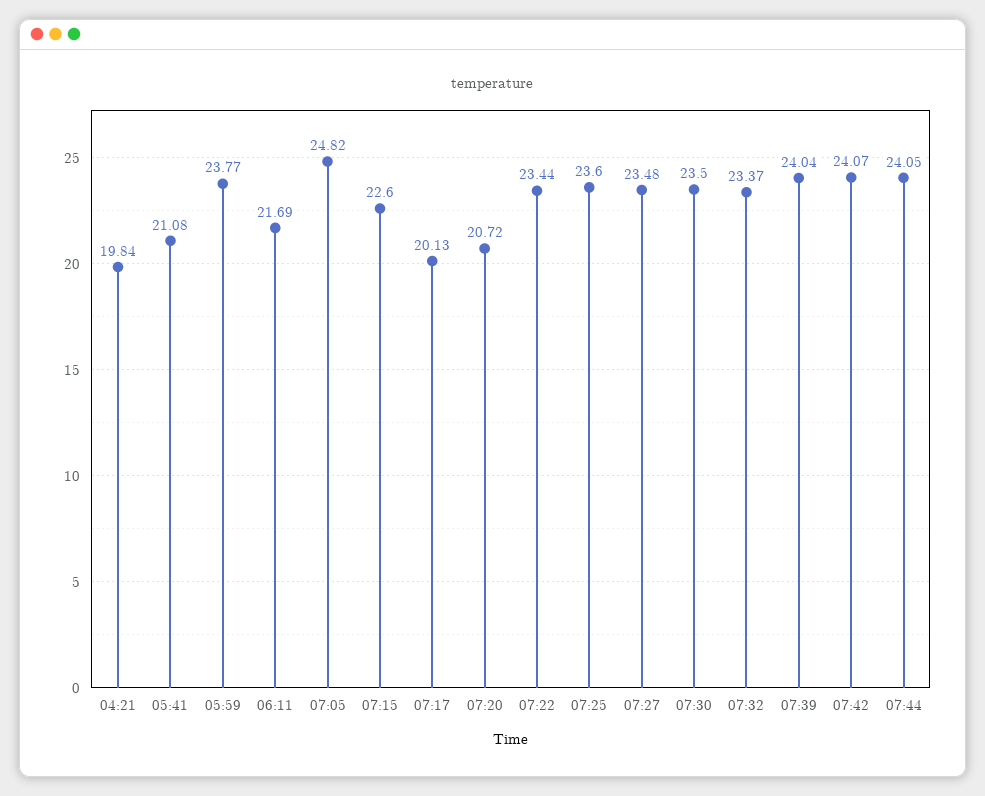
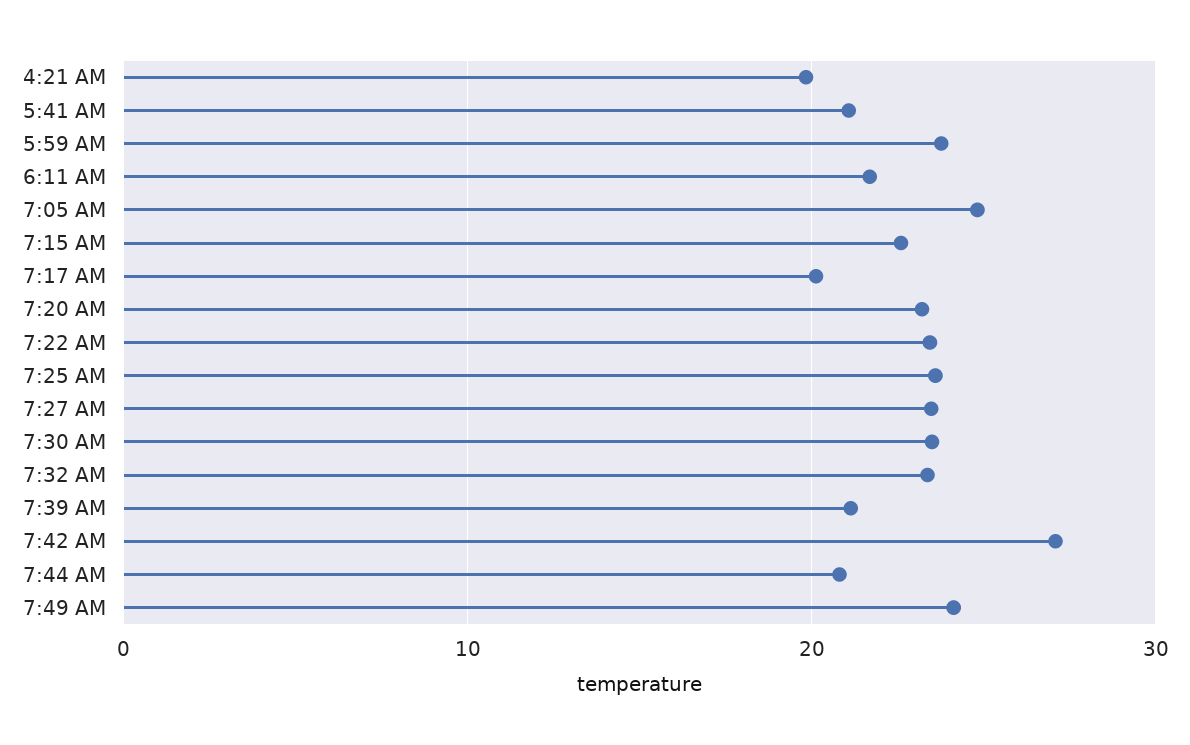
07:20: 20.72 -> 23
07:39: 24.04 -> 21
07:42: 24.07 -> 27
07:44: 24.05 -> 21
7:49 AM: none -> 24

